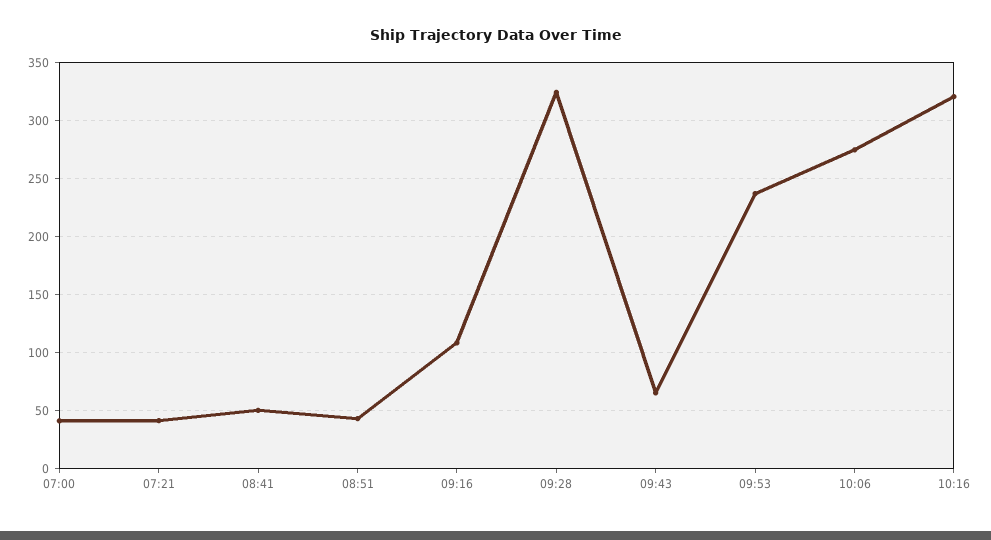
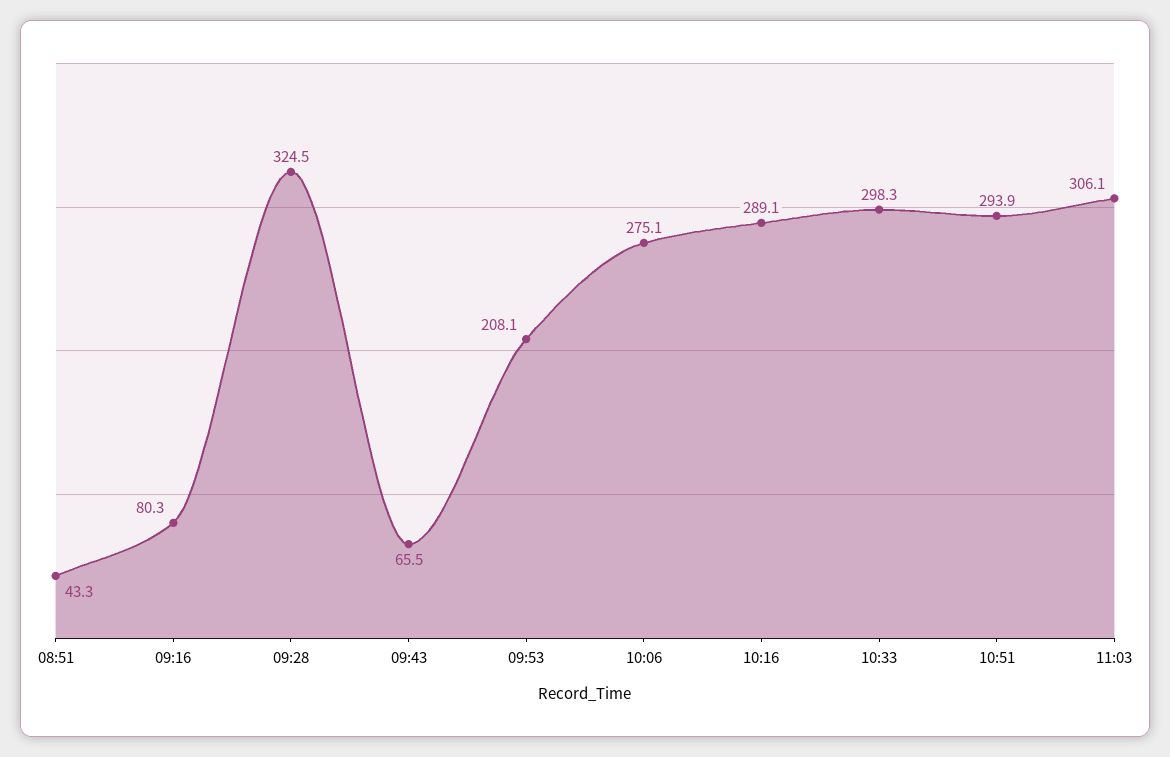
07:00: 40 -> none
07:21: 40 -> none
08:41: 50 -> none
09:16: 110 -> 80.3
09:53: 240 -> 208.1
10:16: 320 -> 289.1
10:33: none -> 298.3
10:51: none -> 293.9
11:03: none -> 306.1

